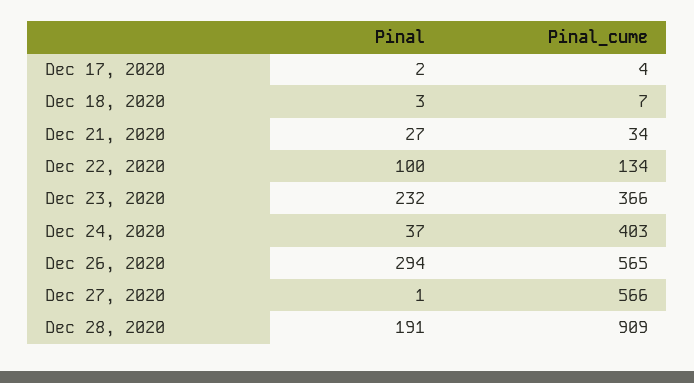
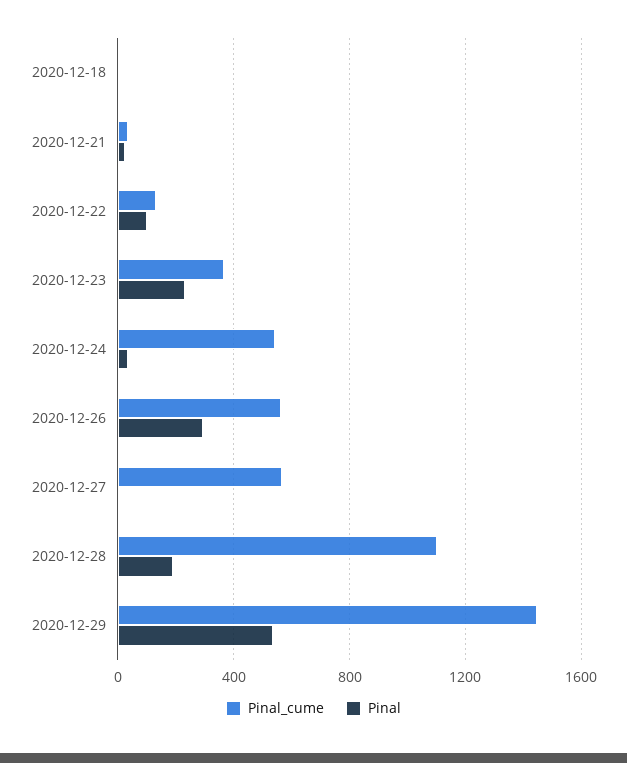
Pinal, Dec 17, 2020: 2 -> none
Pinal_cume, Dec 17, 2020: 4 -> none
Pinal_cume, Dec 24, 2020: 403 -> 550
Pinal_cume, Dec 28, 2020: 909 -> 1100
Pinal_cume, 2020-12-29: none -> 1450
Pinal, 2020-12-29: none -> 550

